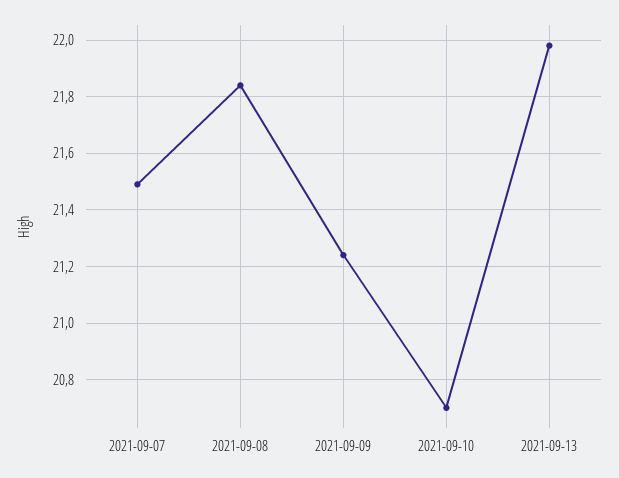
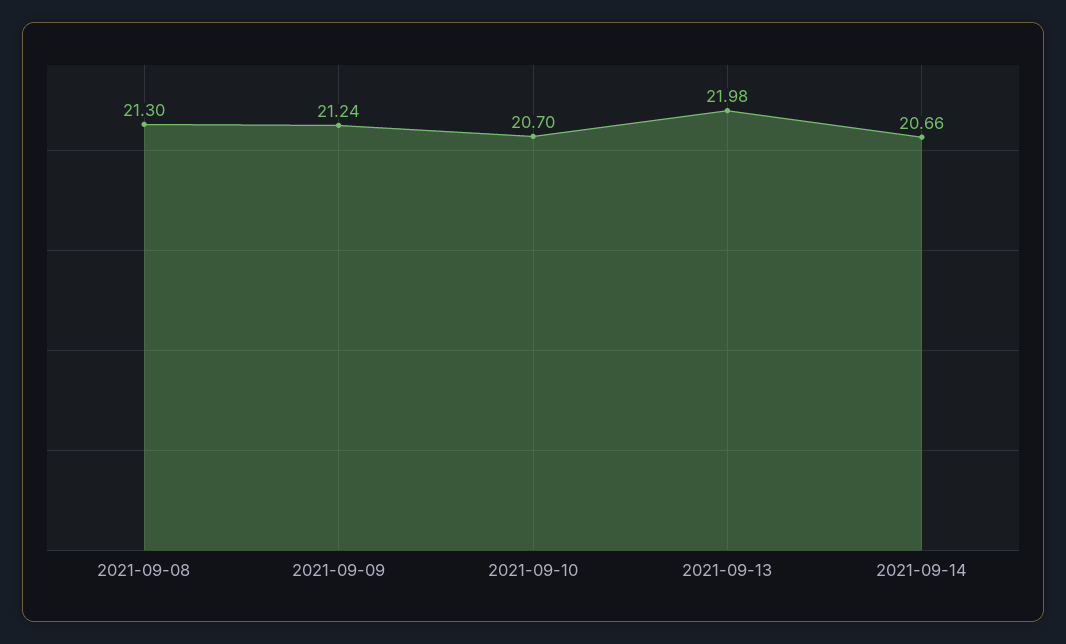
2021-09-07: 21.5 -> none
2021-09-08: 21.85 -> 21.3
2021-09-14: none -> 20.66

